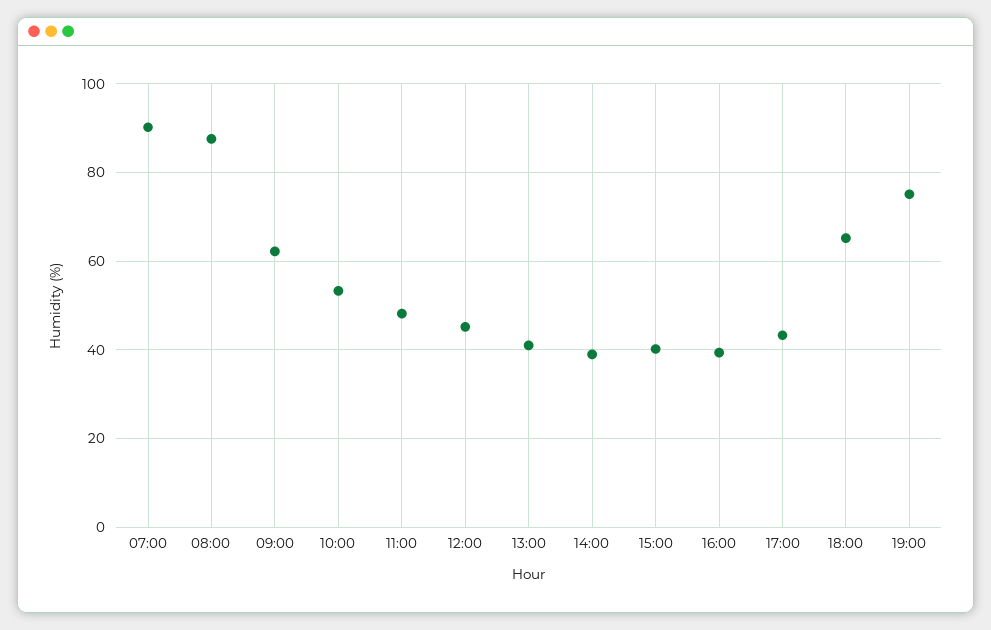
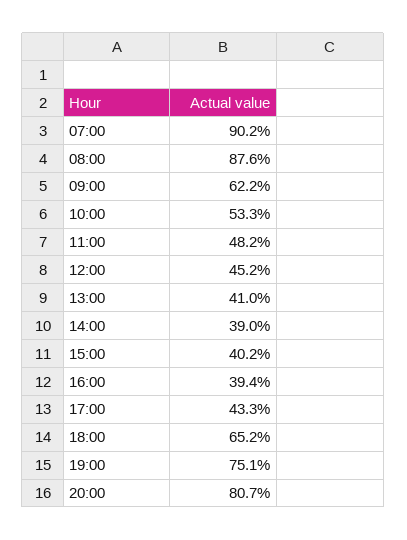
20:00: none -> 80.7

